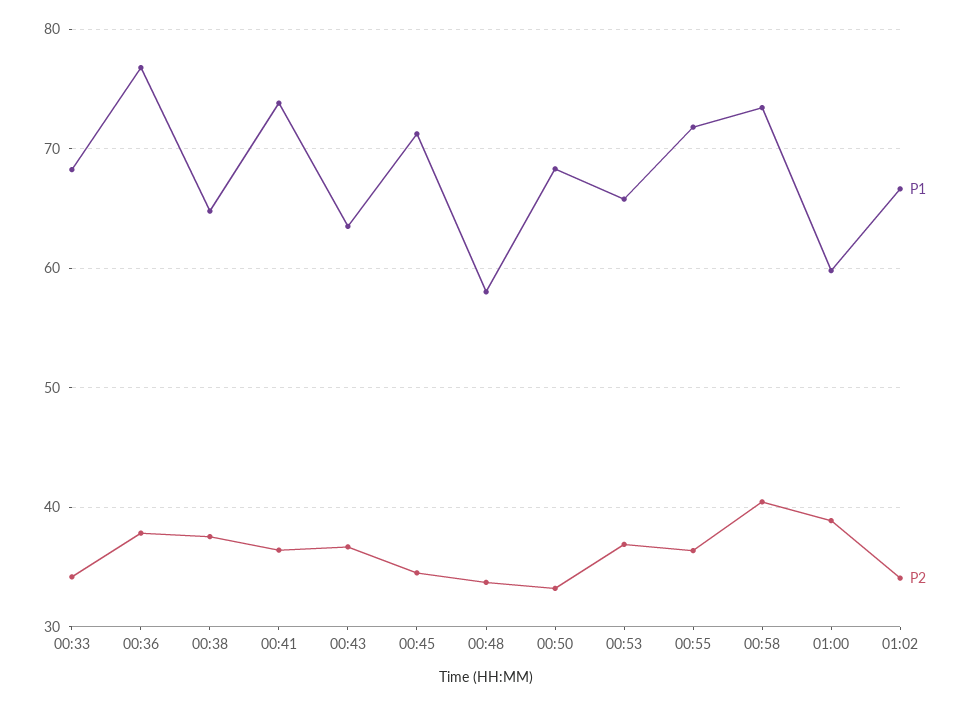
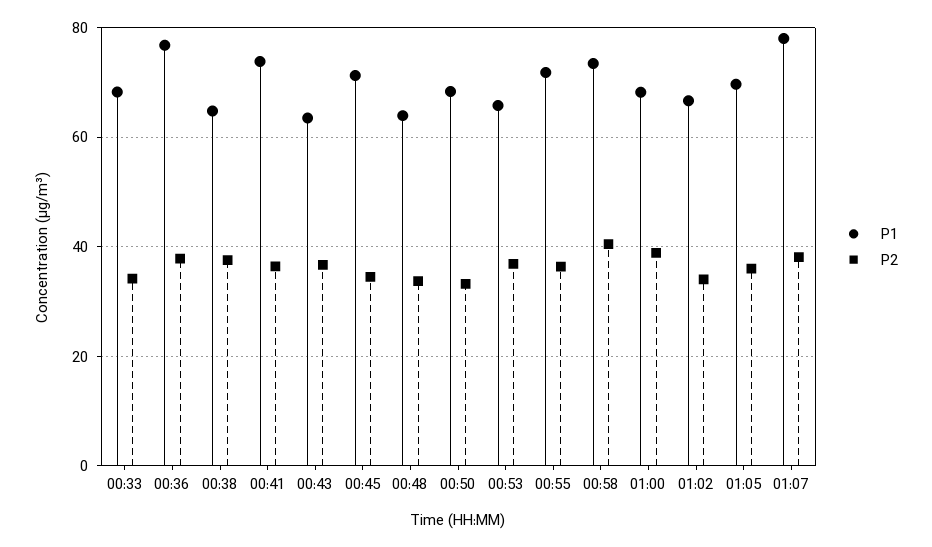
P1, 00:48: 58 -> 64
P1, 01:00: 60 -> 68
P1, 01:05: none -> 70
P2, 01:05: none -> 36
P1, 01:07: none -> 78
P2, 01:07: none -> 38

